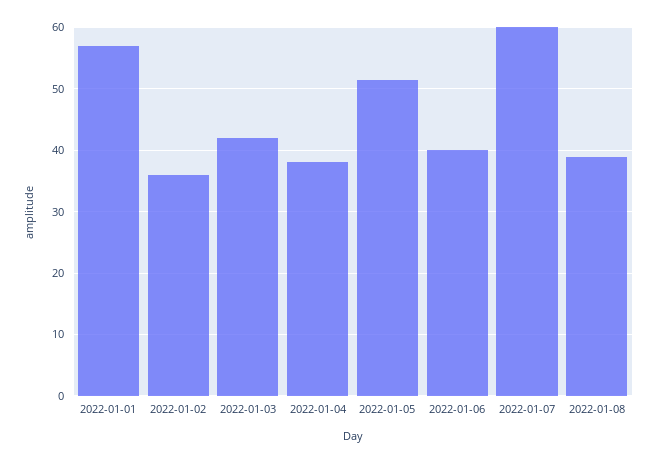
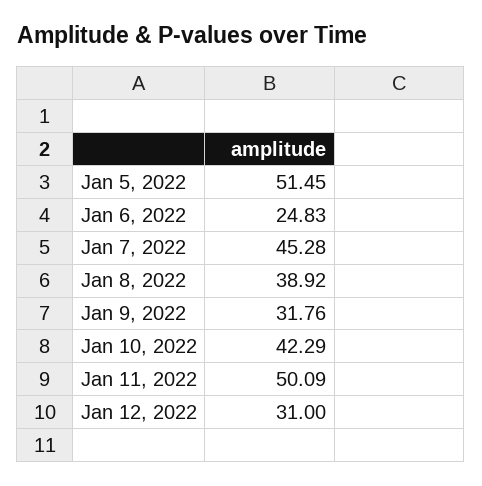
2022-01-01: 57 -> none
2022-01-02: 36 -> none
2022-01-03: 42 -> none
2022-01-04: 38 -> none
2022-01-06: 40 -> 24.83
2022-01-07: 60 -> 45.28
Jan 9, 2022: none -> 31.76
Jan 10, 2022: none -> 42.29
Jan 11, 2022: none -> 50.09
Jan 12, 2022: none -> 31

